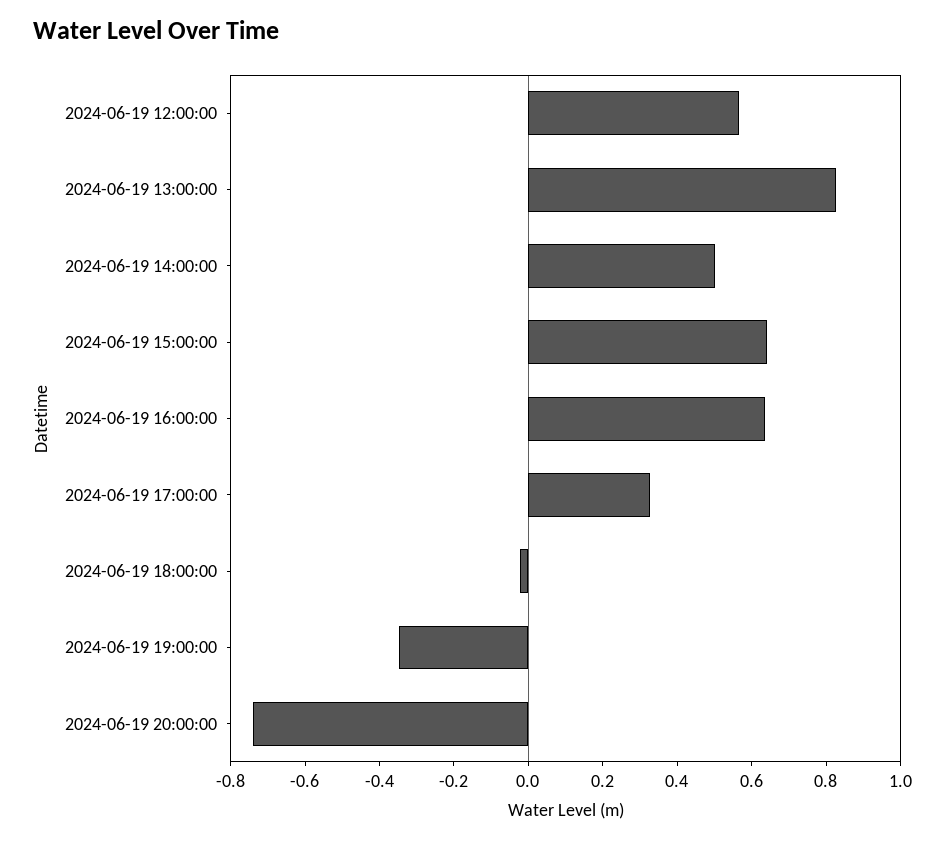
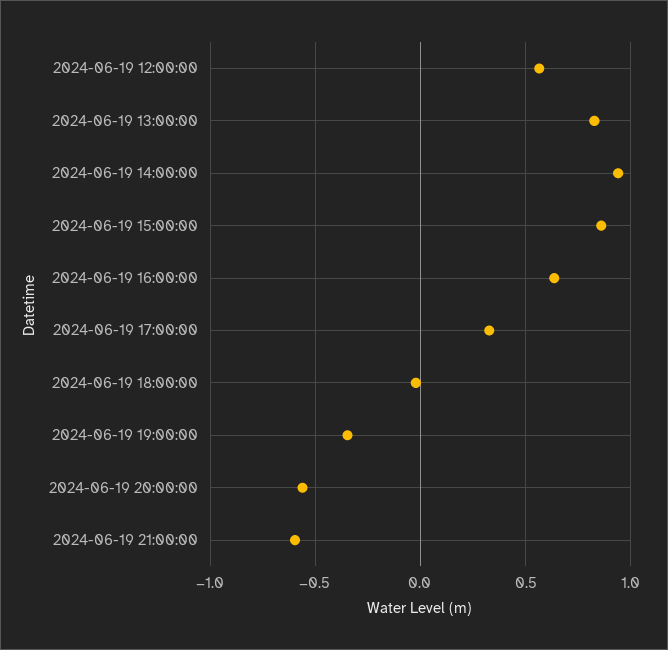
2024-06-19 14:00:00: 0.5 -> 0.95
2024-06-19 15:00:00: 0.65 -> 0.85
2024-06-19 20:00:00: -0.75 -> -0.55
2024-06-19 21:00:00: none -> -0.6

